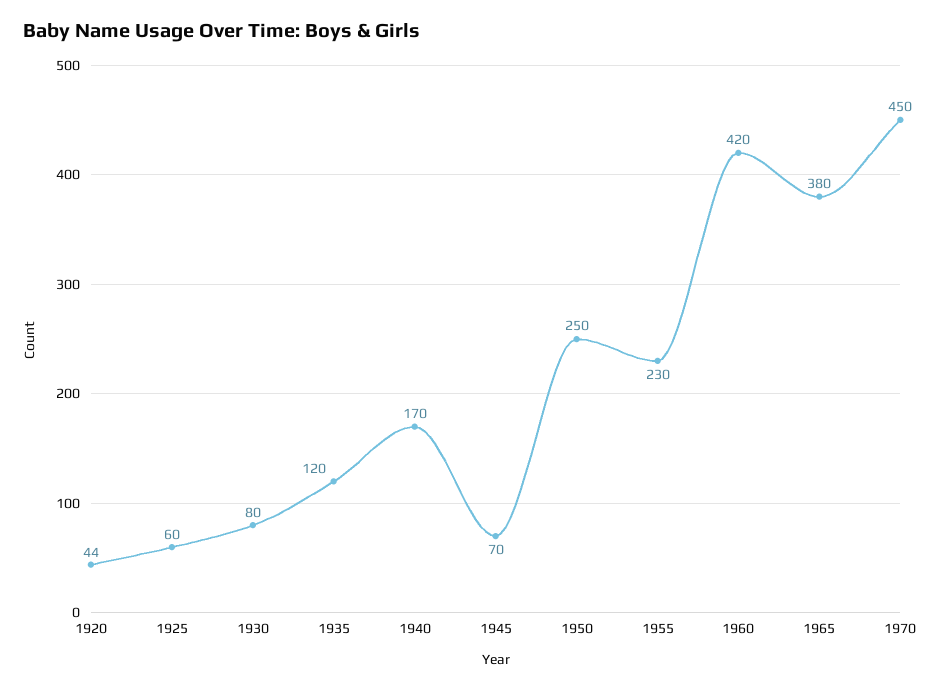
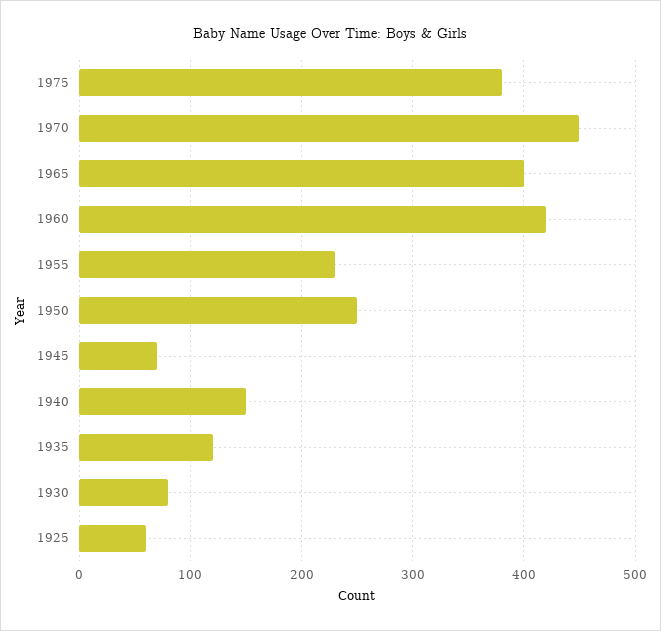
1920: 44 -> none
1940: 170 -> 150
1965: 380 -> 400
1975: none -> 380

